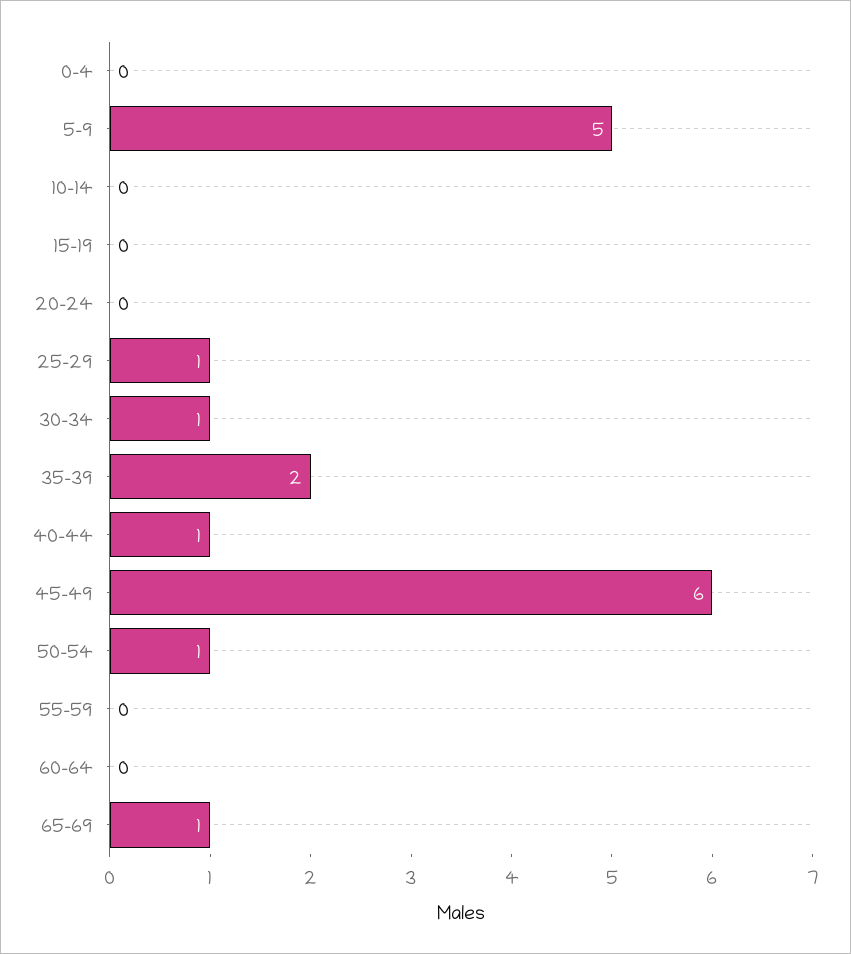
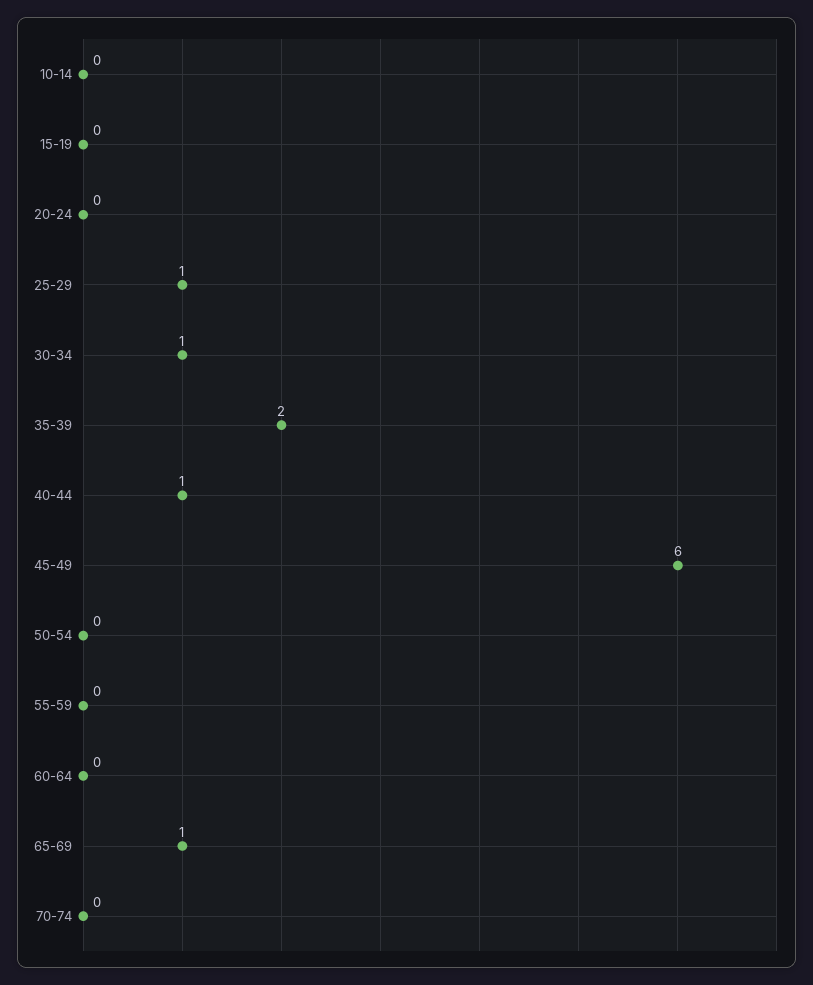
0-4: 0 -> none
5-9: 5 -> none
50-54: 1 -> 0
70-74: none -> 0

